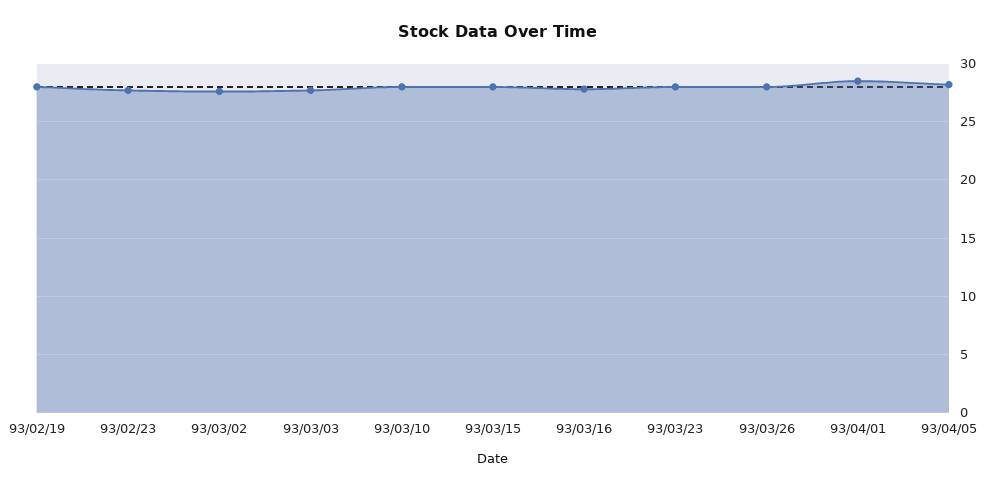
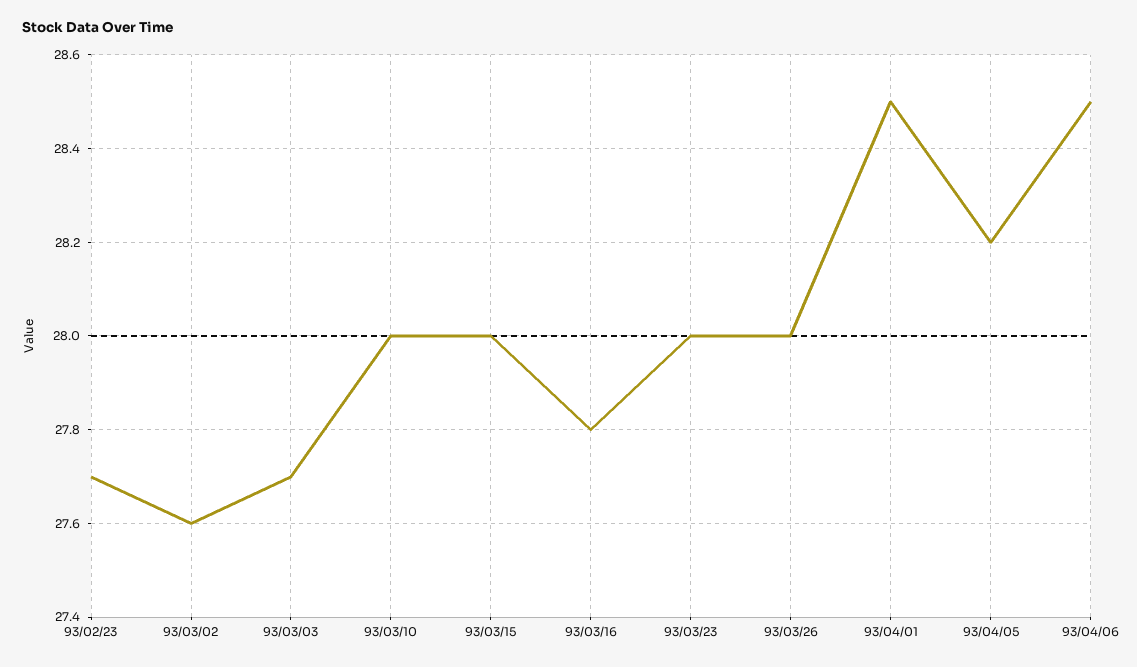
93/02/19: 28 -> none
93/04/06: none -> 28.5

